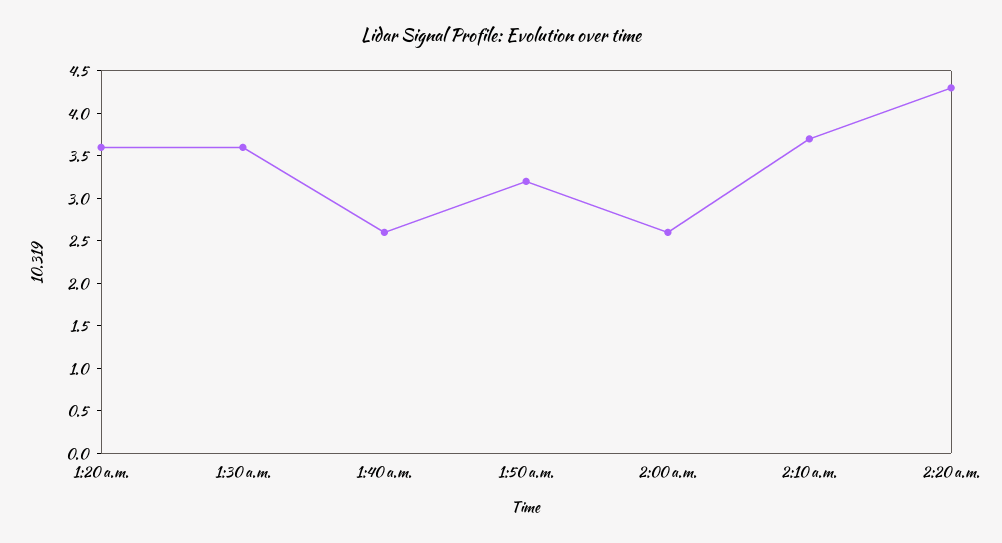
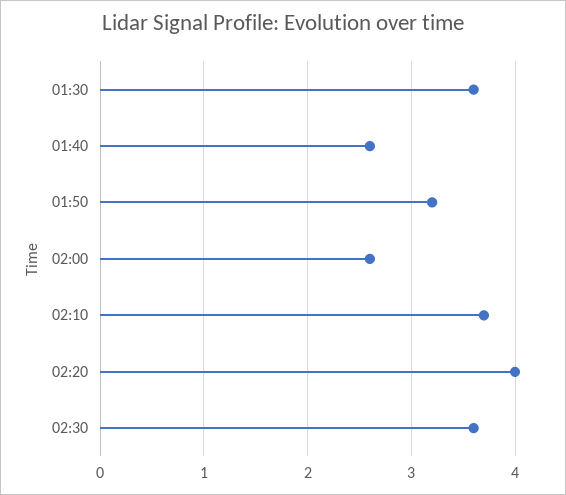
1:20 a.m.: 3.6 -> none
2:20 a.m.: 4.3 -> 4
02:30: none -> 3.6

